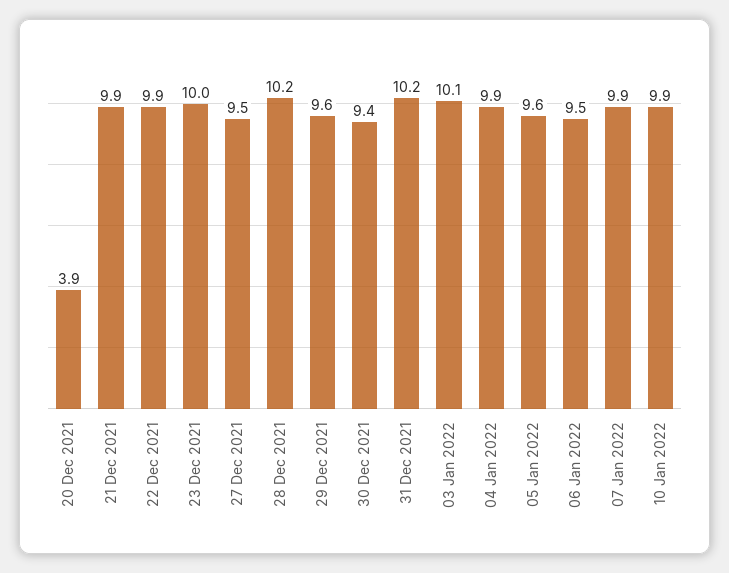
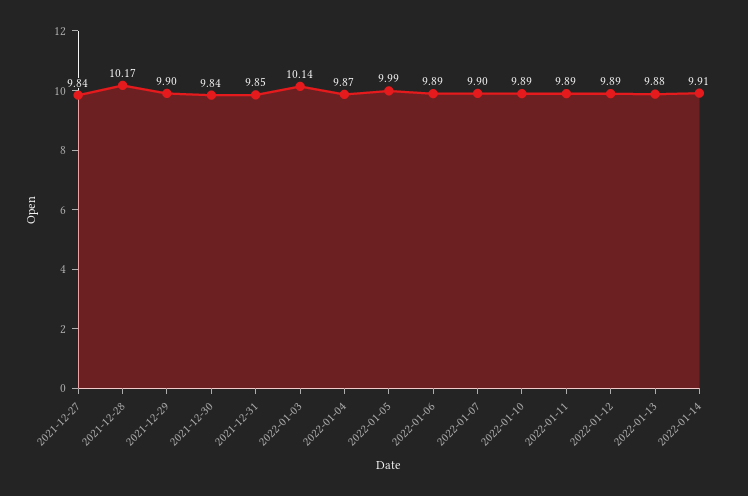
20 Dec 2021: 3.9 -> none
21 Dec 2021: 9.9 -> none
22 Dec 2021: 9.9 -> none
23 Dec 2021: 10 -> none
27 Dec 2021: 9.5 -> 9.84
29 Dec 2021: 9.6 -> 9.9
30 Dec 2021: 9.4 -> 9.84
31 Dec 2021: 10.2 -> 9.85
05 Jan 2022: 9.6 -> 9.99
06 Jan 2022: 9.5 -> 9.89
2022-01-11: none -> 9.89
2022-01-12: none -> 9.89
2022-01-13: none -> 9.88
2022-01-14: none -> 9.91

